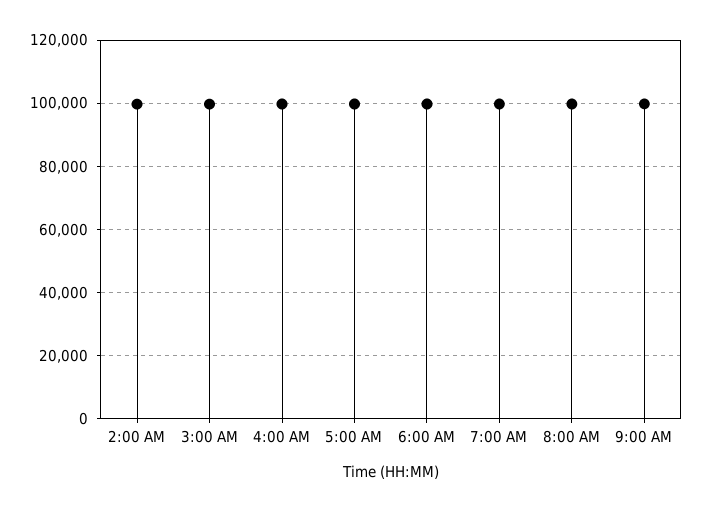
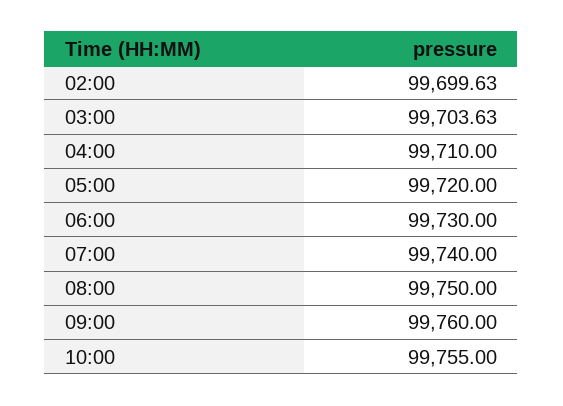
10:00: none -> 99755

